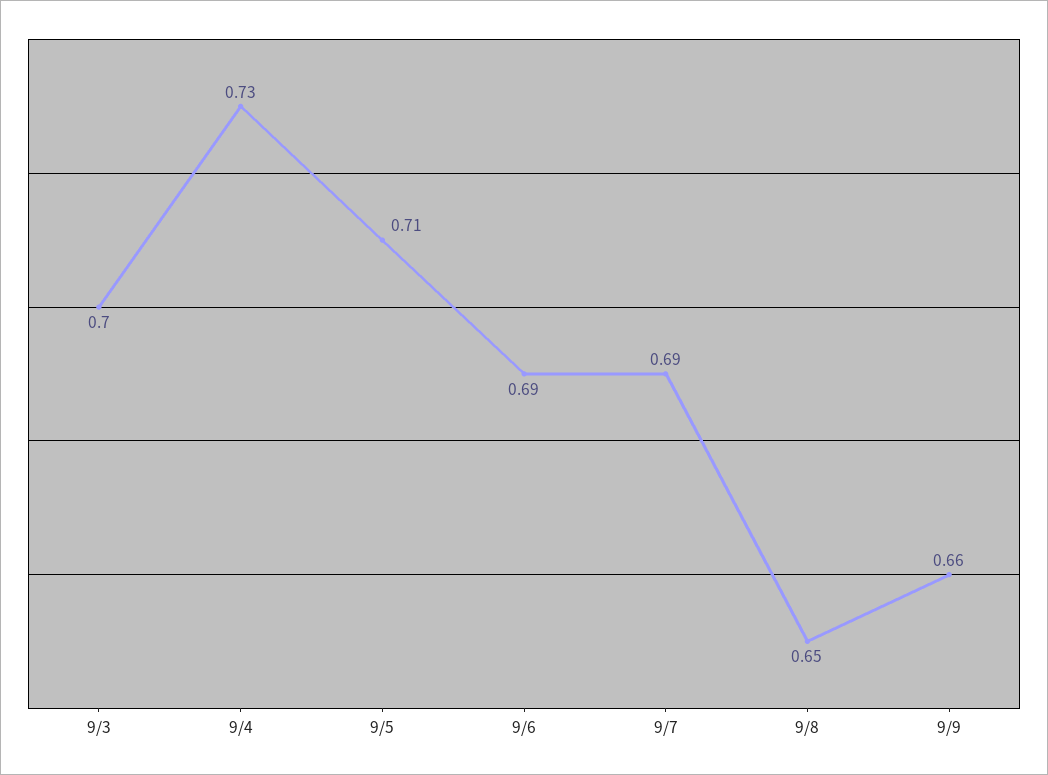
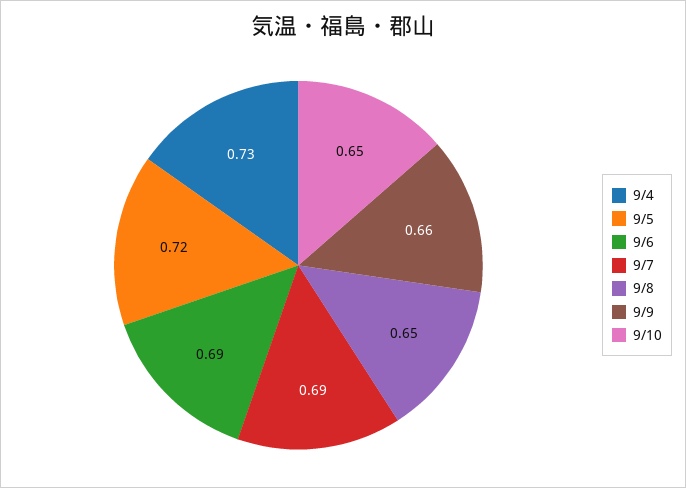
9/3: 0.7 -> none
9/5: 0.71 -> 0.72
9/10: none -> 0.65

